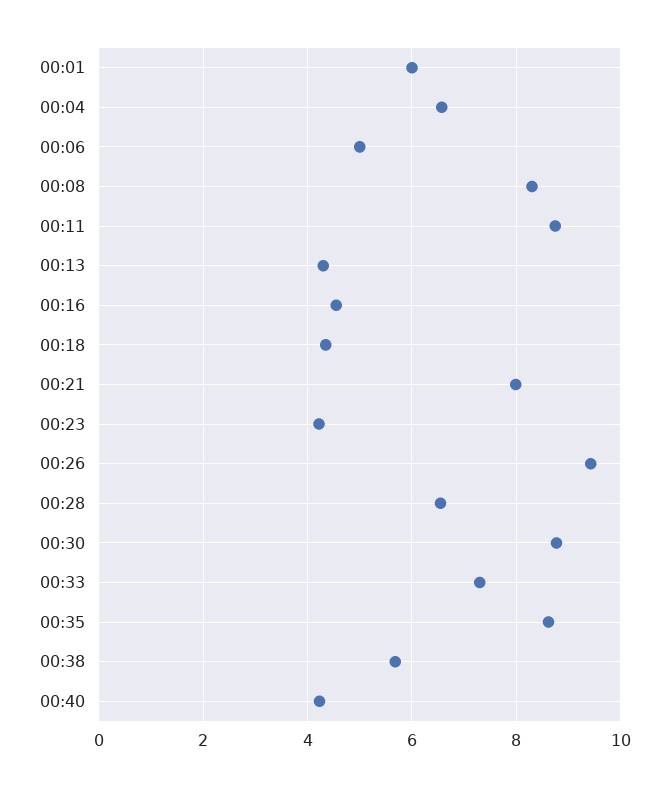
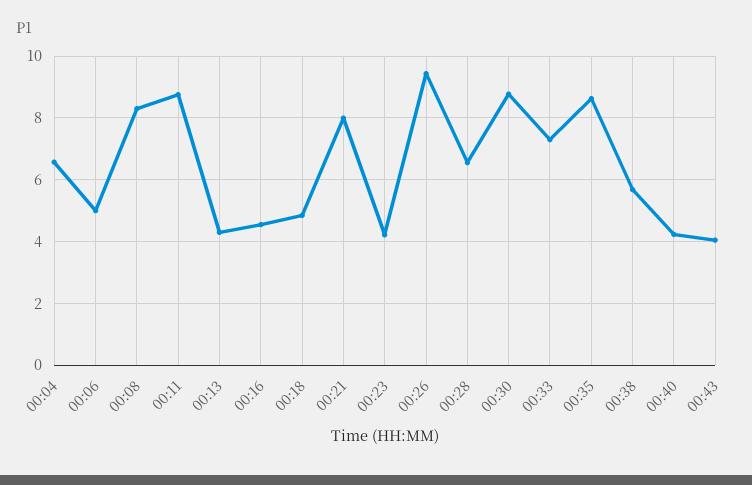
00:01: 6 -> none
00:18: 4.4 -> 4.8
00:43: none -> 4

